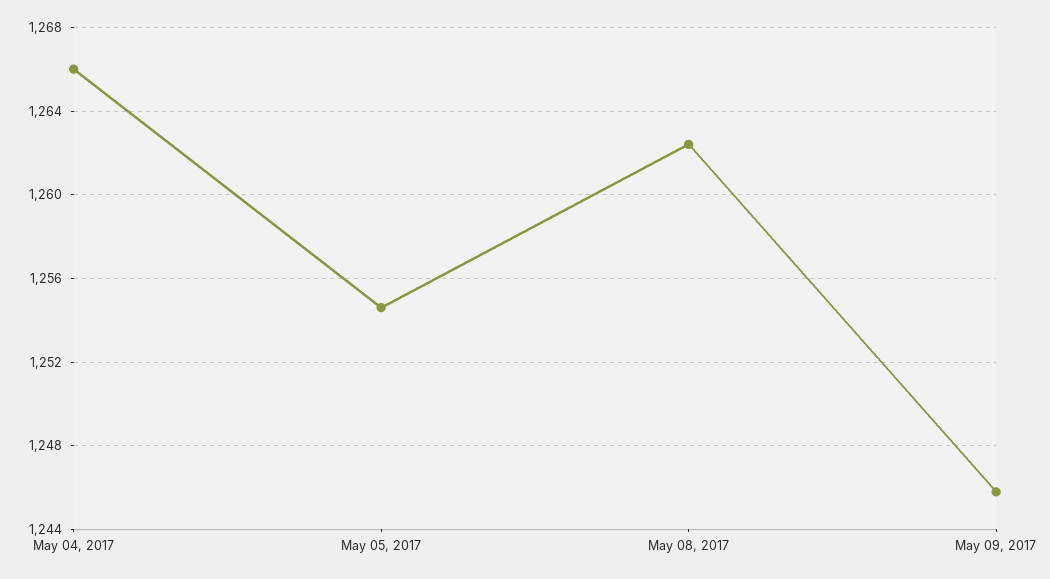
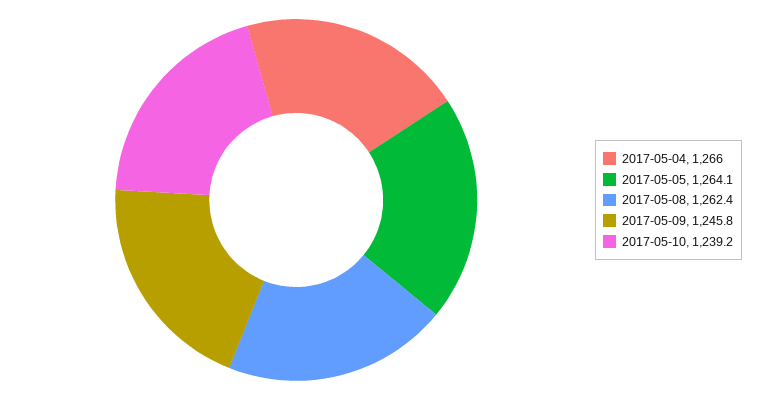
May 05, 2017: 1254.5 -> 1264.1
2017-05-10: none -> 1239.2

